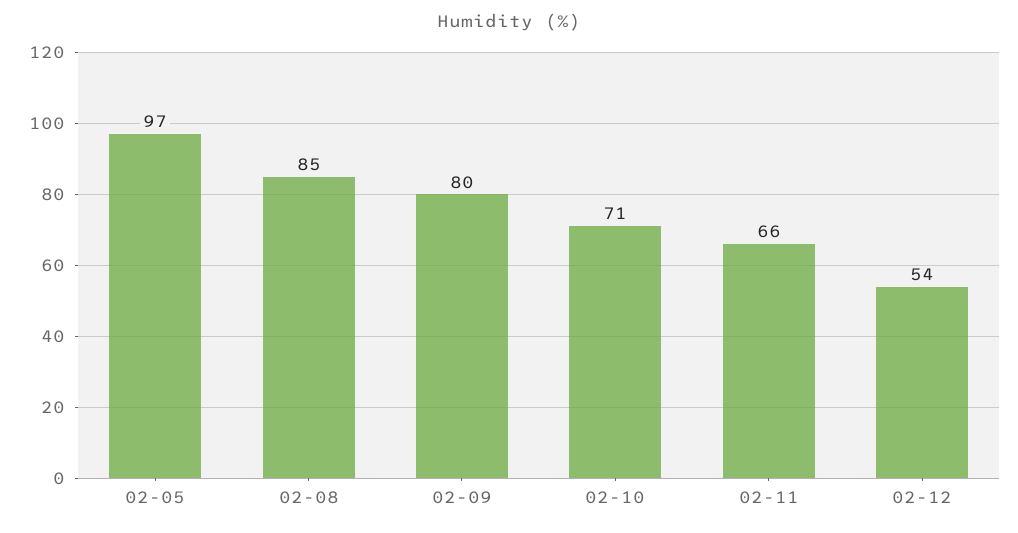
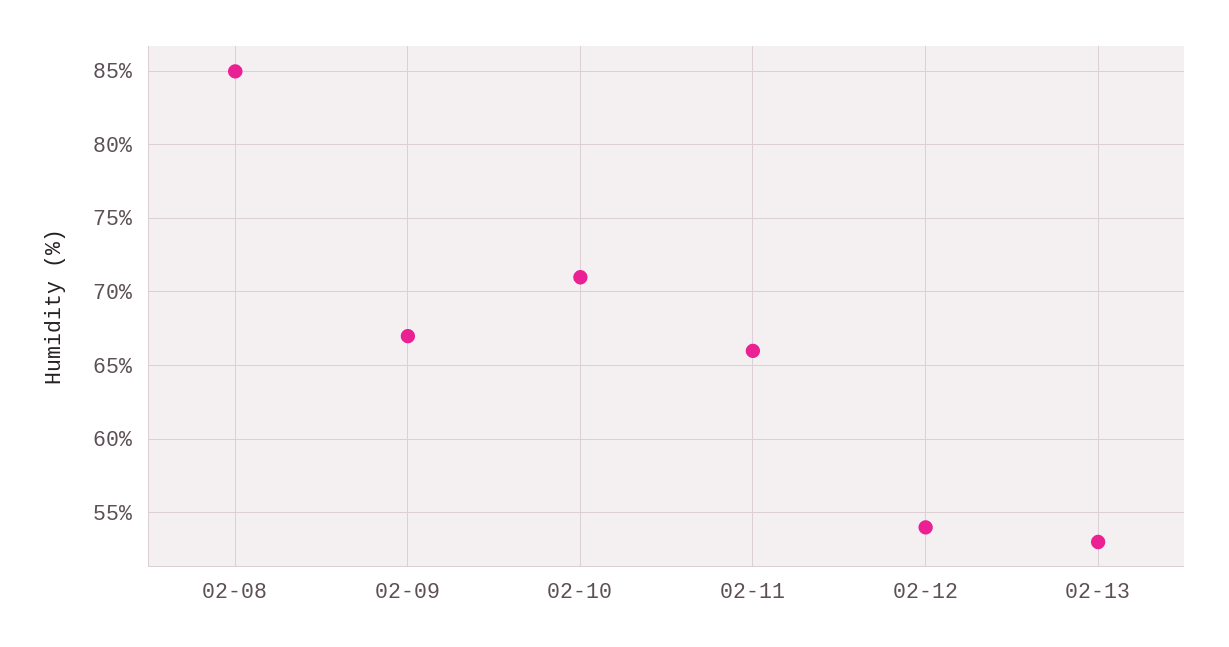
02-05: 97 -> none
02-09: 80 -> 67
02-13: none -> 53

